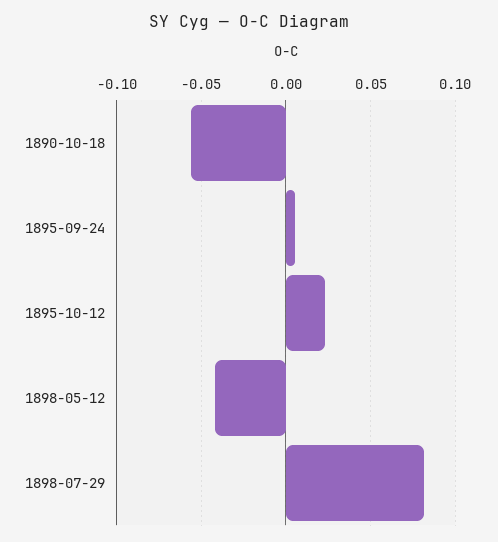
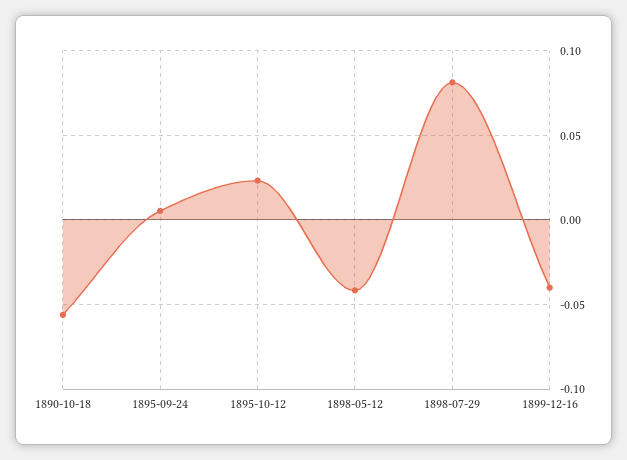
1899-12-16: none -> -0.04

